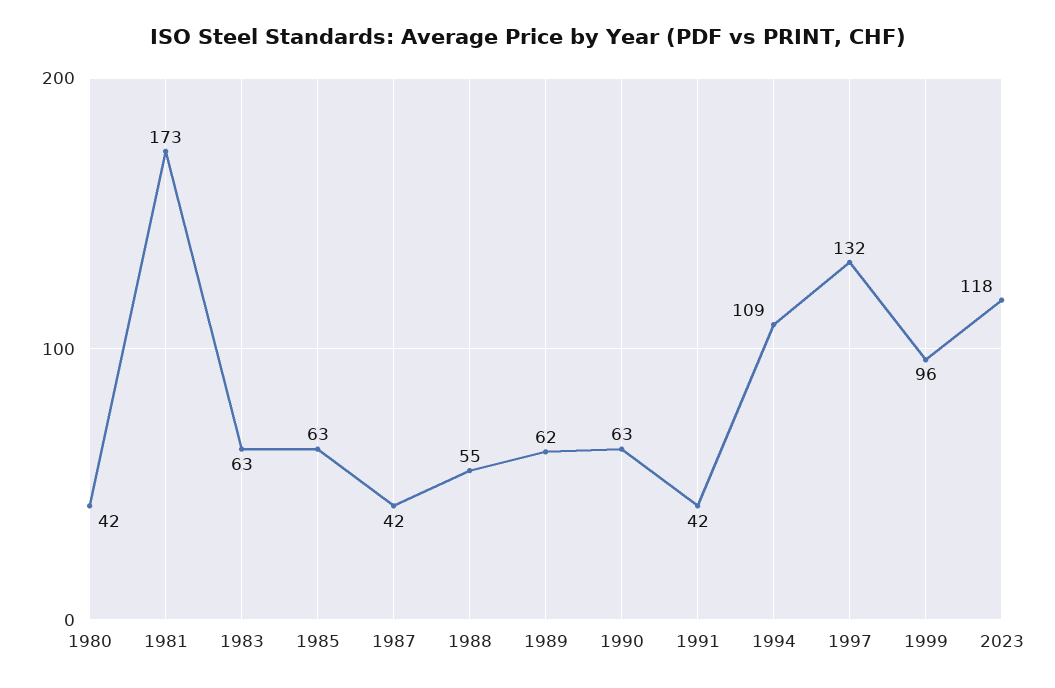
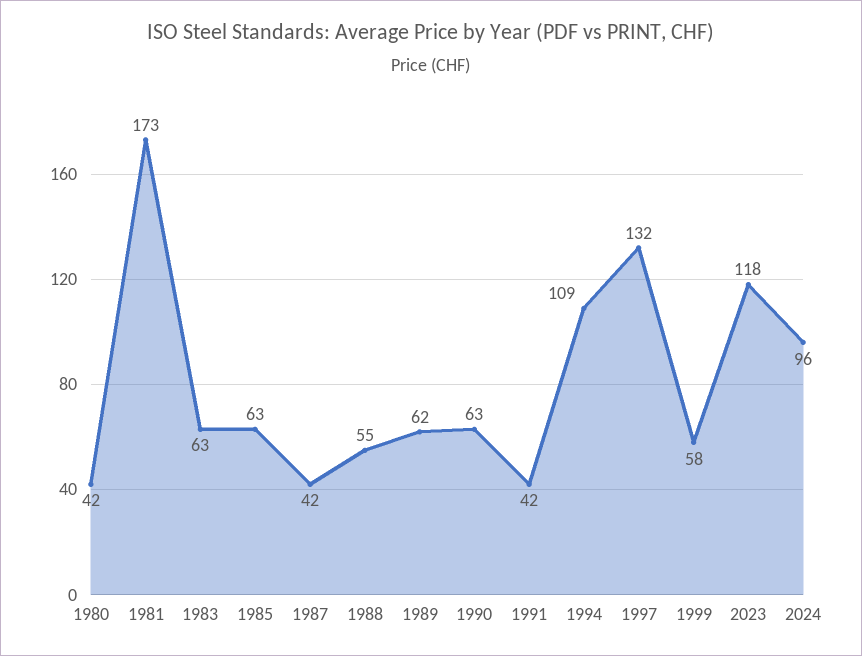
1999: 96 -> 58
2024: none -> 96

